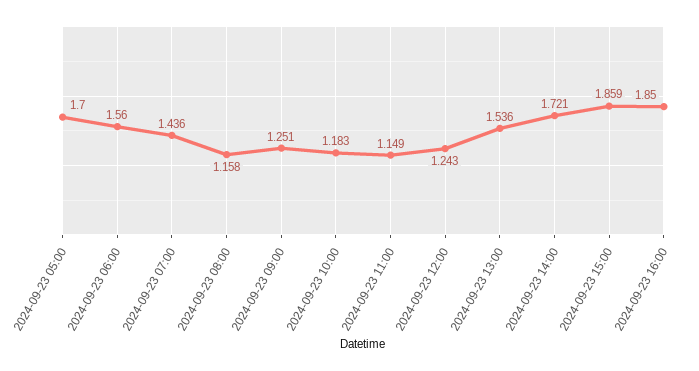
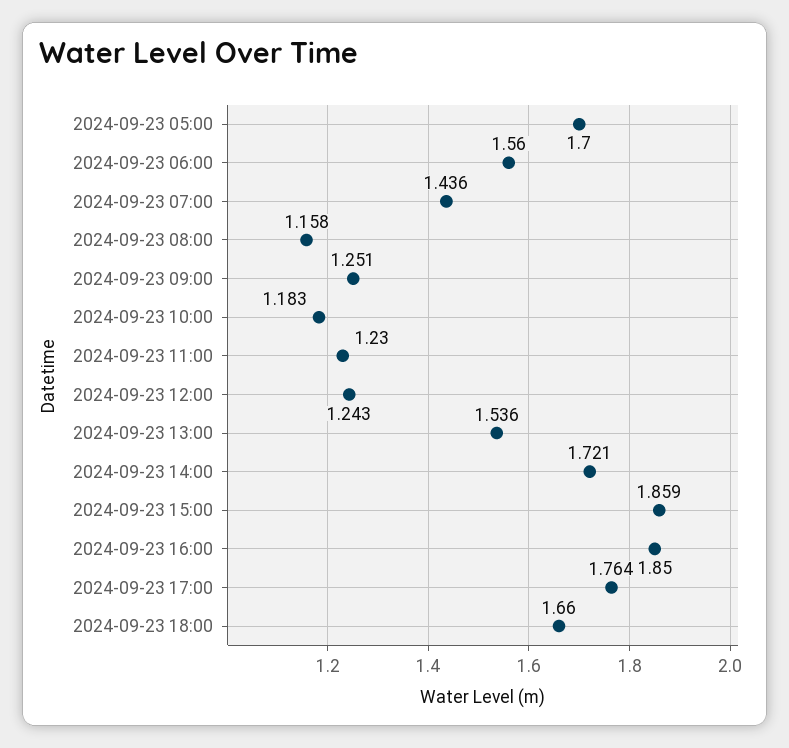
2024-09-23 11:00: 1.149 -> 1.23
2024-09-23 17:00: none -> 1.764
2024-09-23 18:00: none -> 1.66

